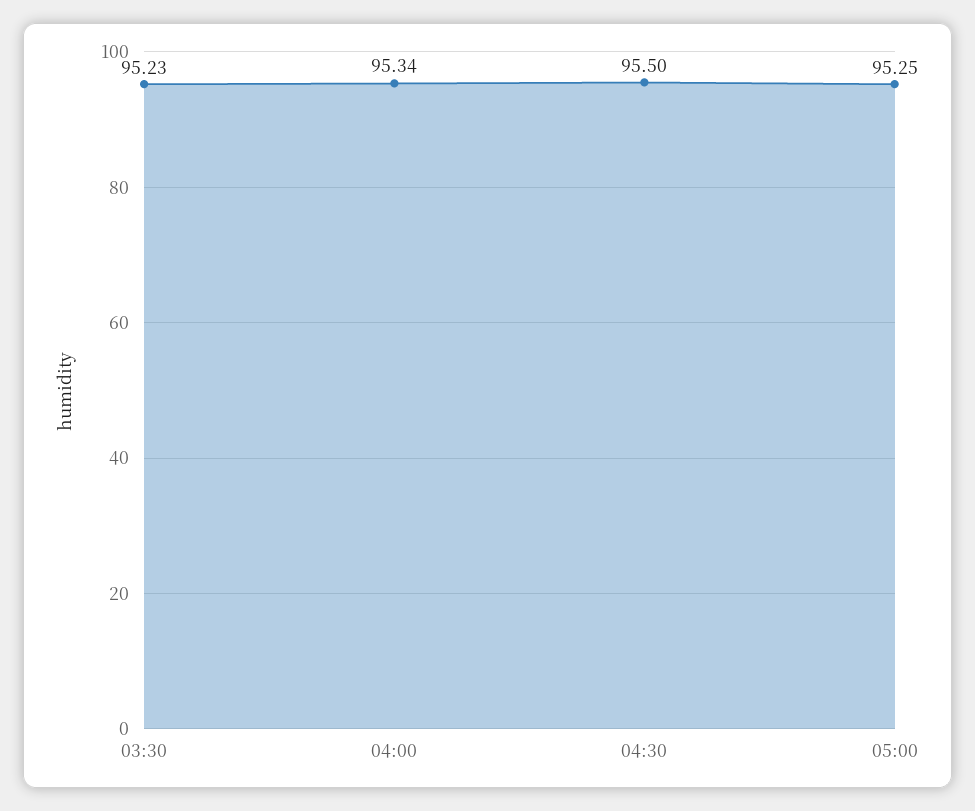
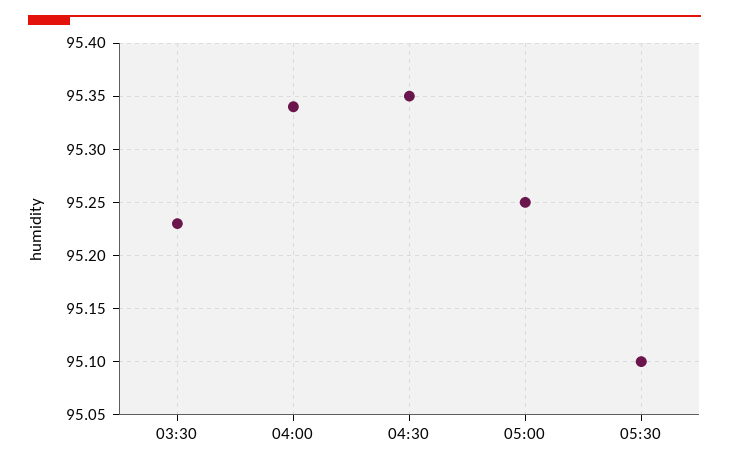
04:30: 95.5 -> 95.35
05:30: none -> 95.1

